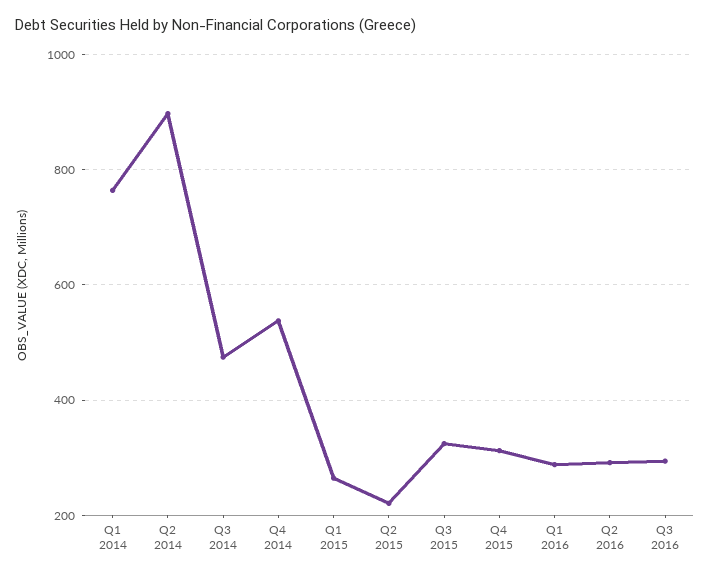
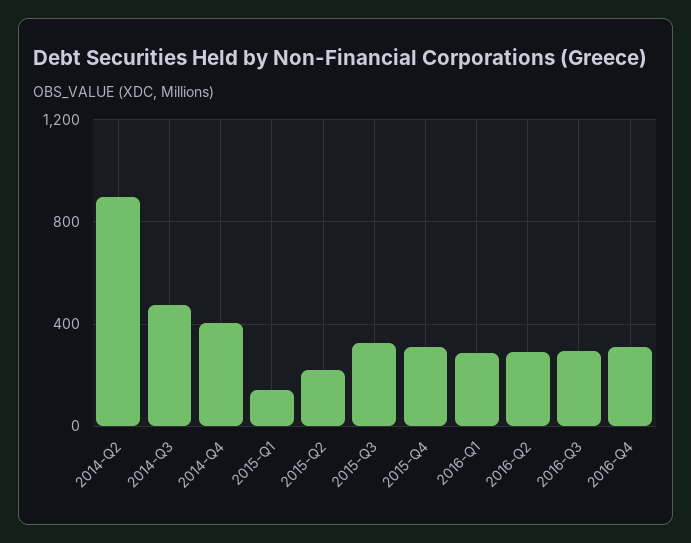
Q1 2014: 760 -> none
Q4 2014: 540 -> 400
Q1 2015: 260 -> 150
2016-Q4: none -> 300

